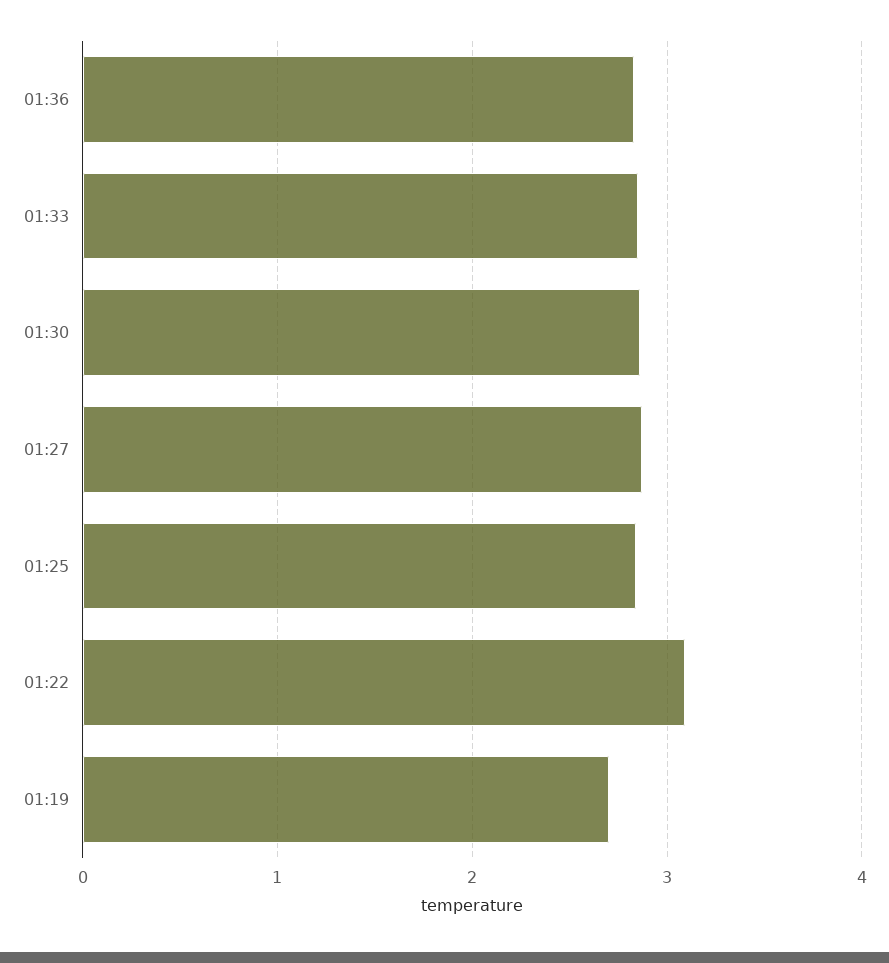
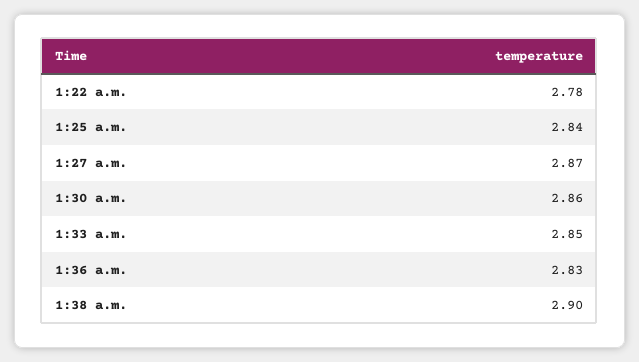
01:22: 3.1 -> 2.78
01:19: 2.7 -> none
1:38 a.m.: none -> 2.9

